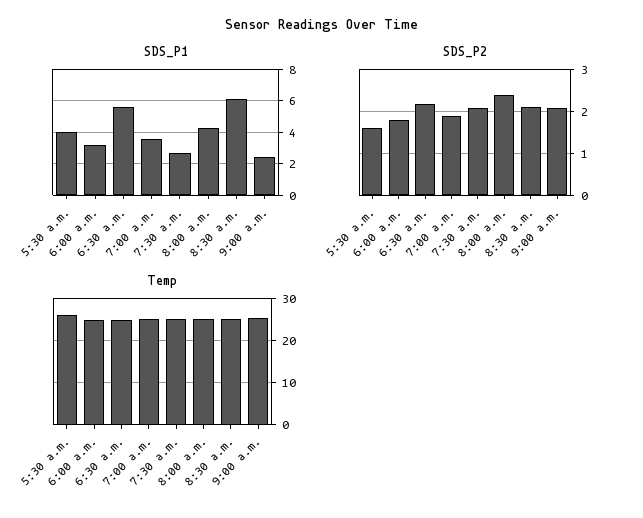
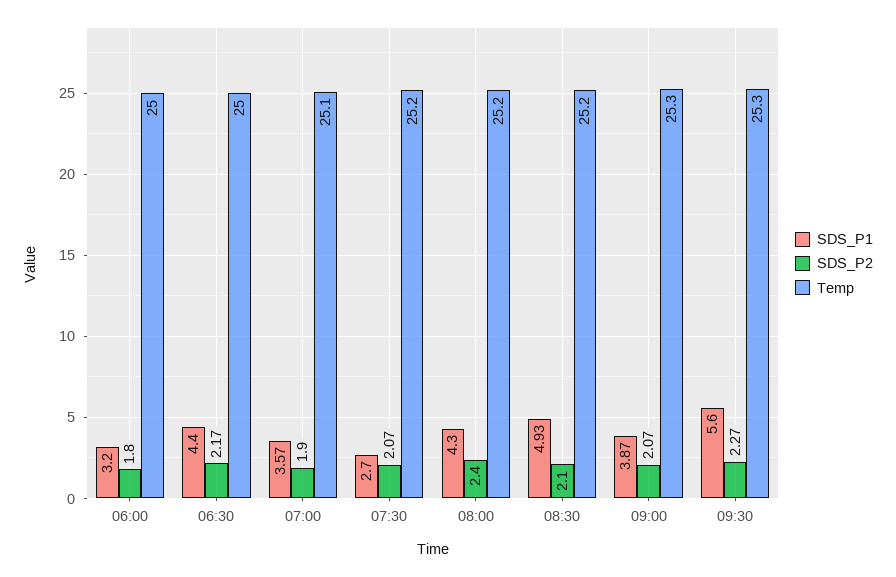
SDS_P1, 5:30 a.m.: 4 -> none
SDS_P1, 6:30 a.m.: 5.5 -> 4.4
SDS_P1, 8:30 a.m.: 6 -> 4.93
SDS_P1, 9:00 a.m.: 2.5 -> 3.87
SDS_P2, 5:30 a.m.: 1.6 -> none
Temp, 5:30 a.m.: 26 -> none
SDS_P1, 09:30: none -> 5.6
SDS_P2, 09:30: none -> 2.27
Temp, 09:30: none -> 25.3

